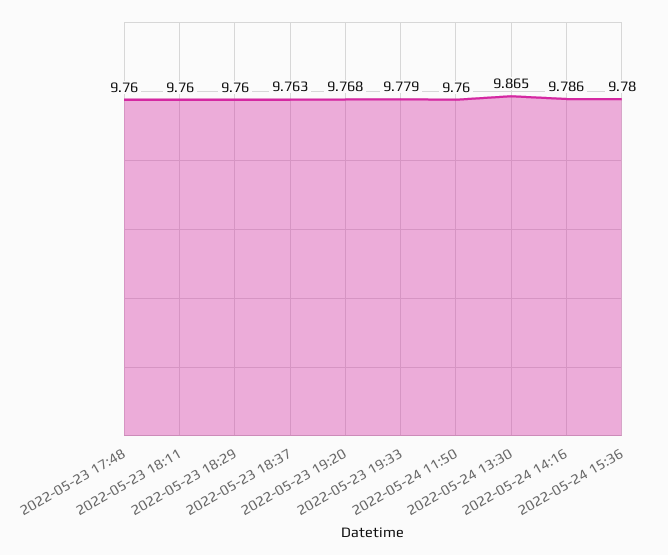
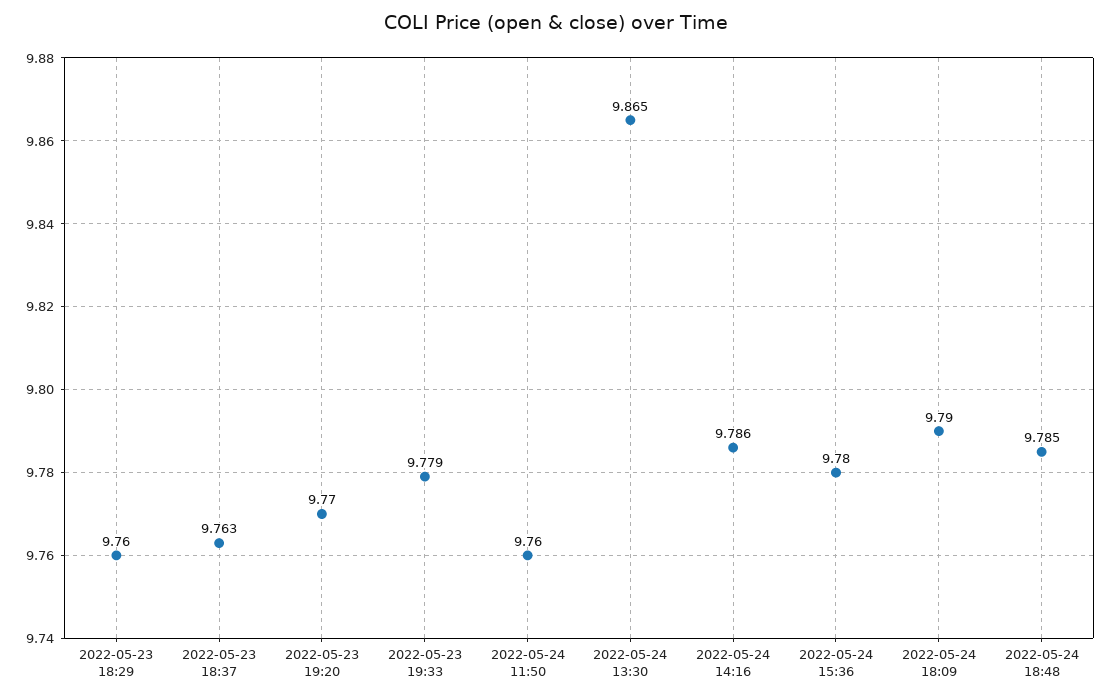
2022-05-23 17:48: 9.76 -> none
2022-05-23 18:11: 9.76 -> none
2022-05-23 19:20: 9.768 -> 9.77
2022-05-24 18:09: none -> 9.79
2022-05-24 18:48: none -> 9.785

